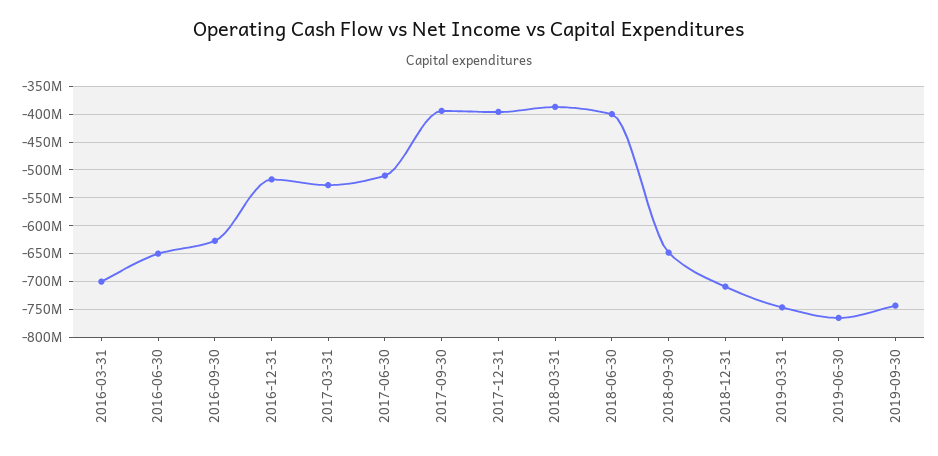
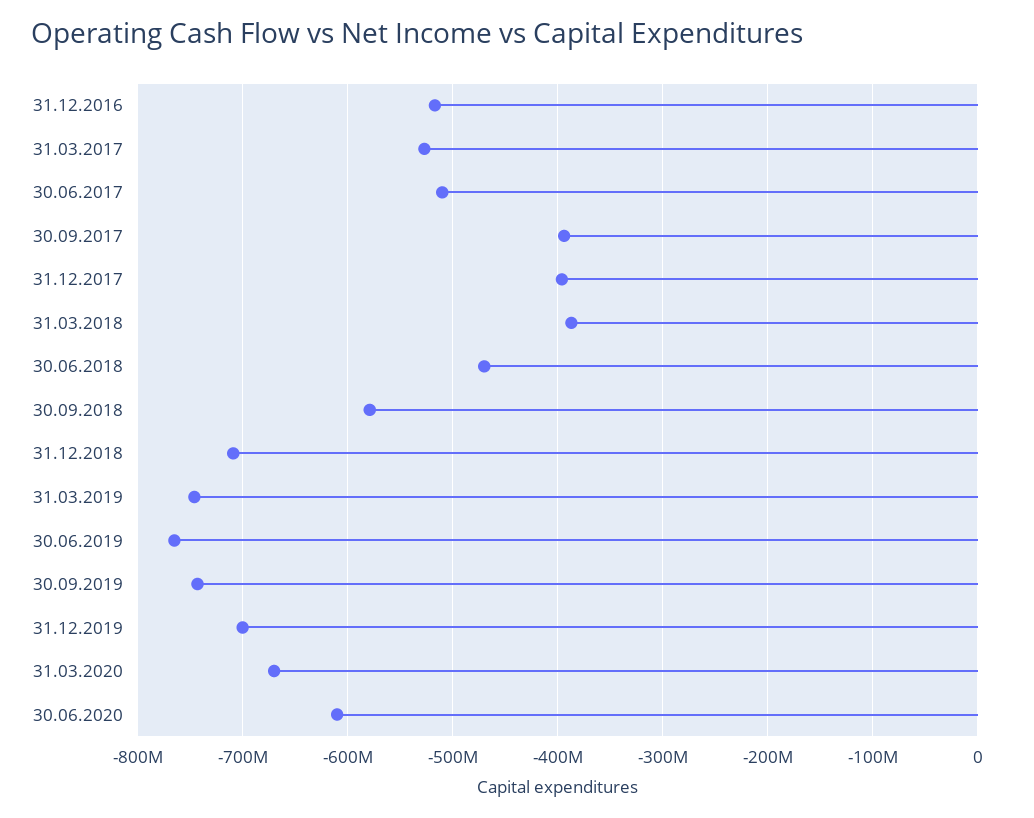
2016-03-31: -700000000 -> none
2016-06-30: -650000000 -> none
2016-09-30: -625000000 -> none
2018-06-30: -400000000 -> -470000000
2018-09-30: -650000000 -> -580000000
31.12.2019: none -> -700000000
31.03.2020: none -> -670000000
30.06.2020: none -> -610000000

